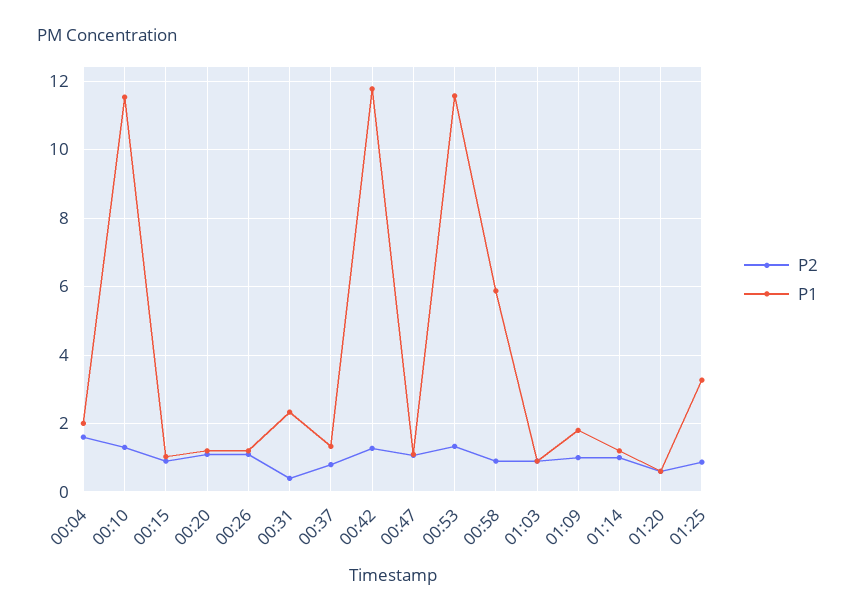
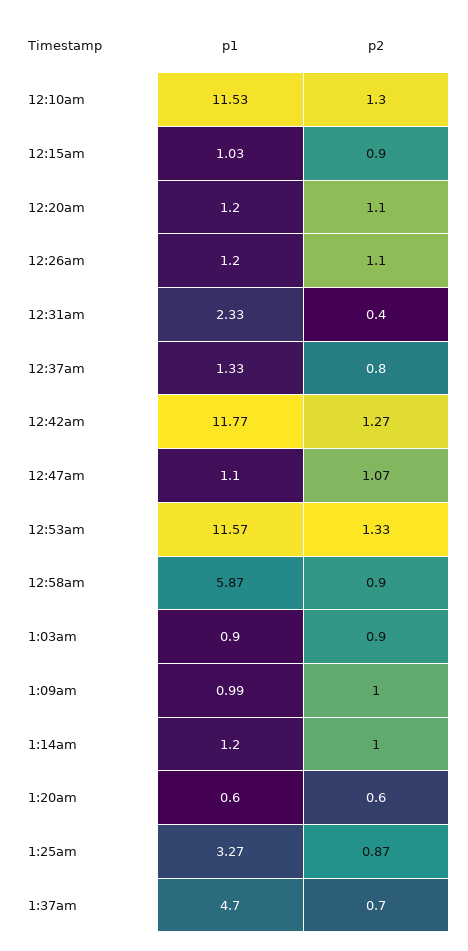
P2, 00:04: 1.6 -> none
P1, 00:04: 2 -> none
P1, 01:09: 1.8 -> 0.99
P1, 1:37am: none -> 4.7
P2, 1:37am: none -> 0.7

